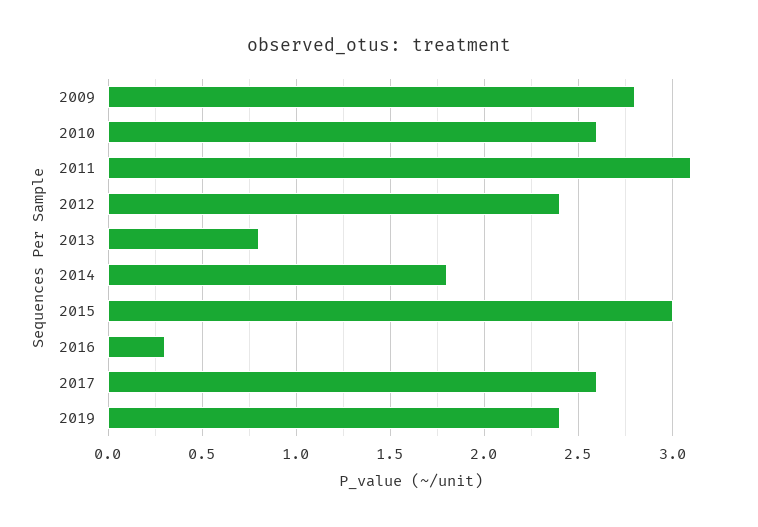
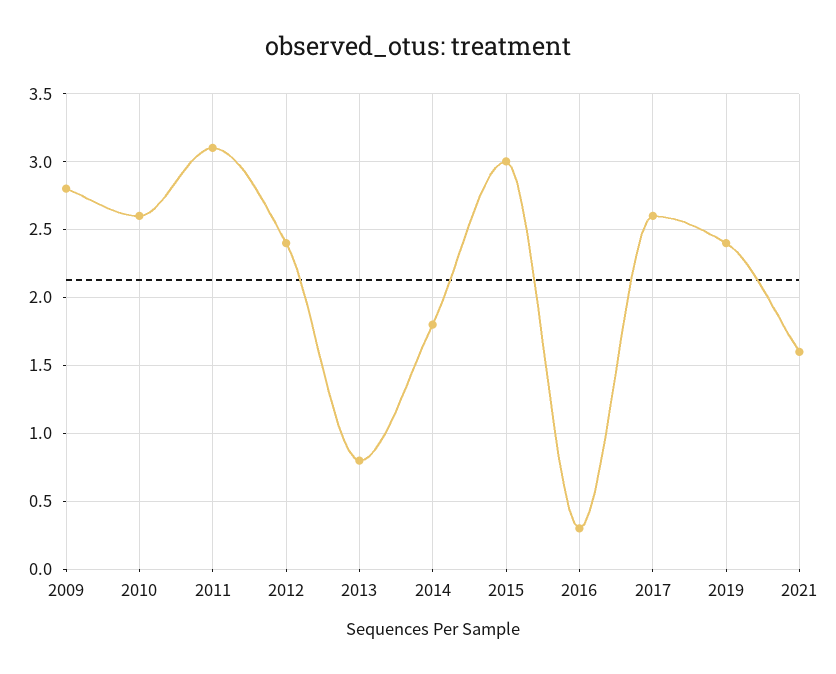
2021: none -> 1.6

